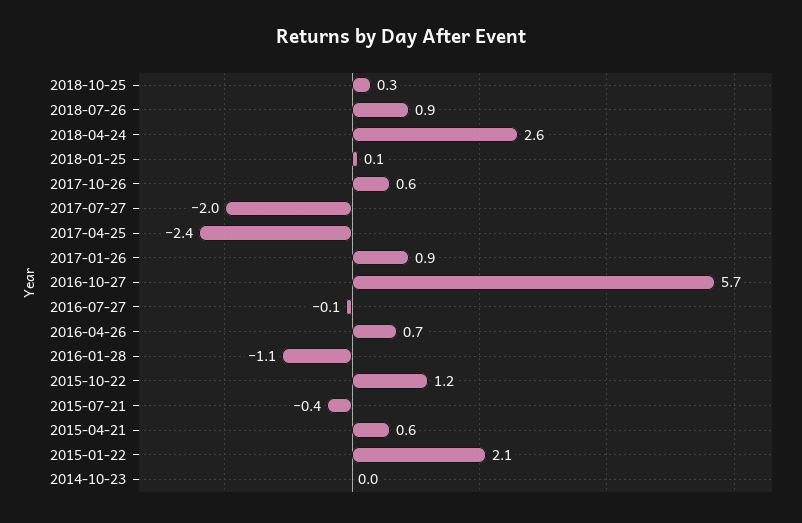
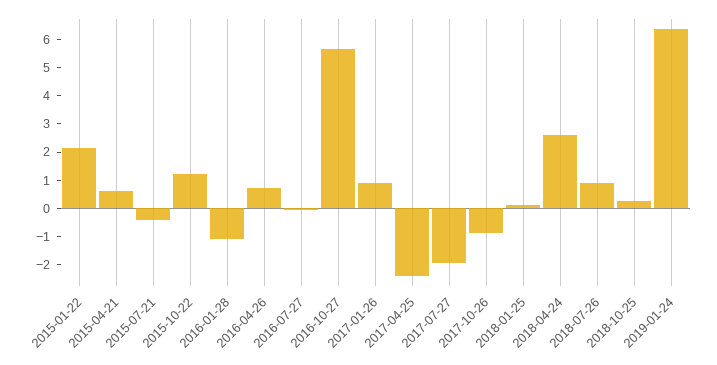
2017-10-26: 0.6 -> -1
2014-10-23: 0 -> none
2019-01-24: none -> 6.5

